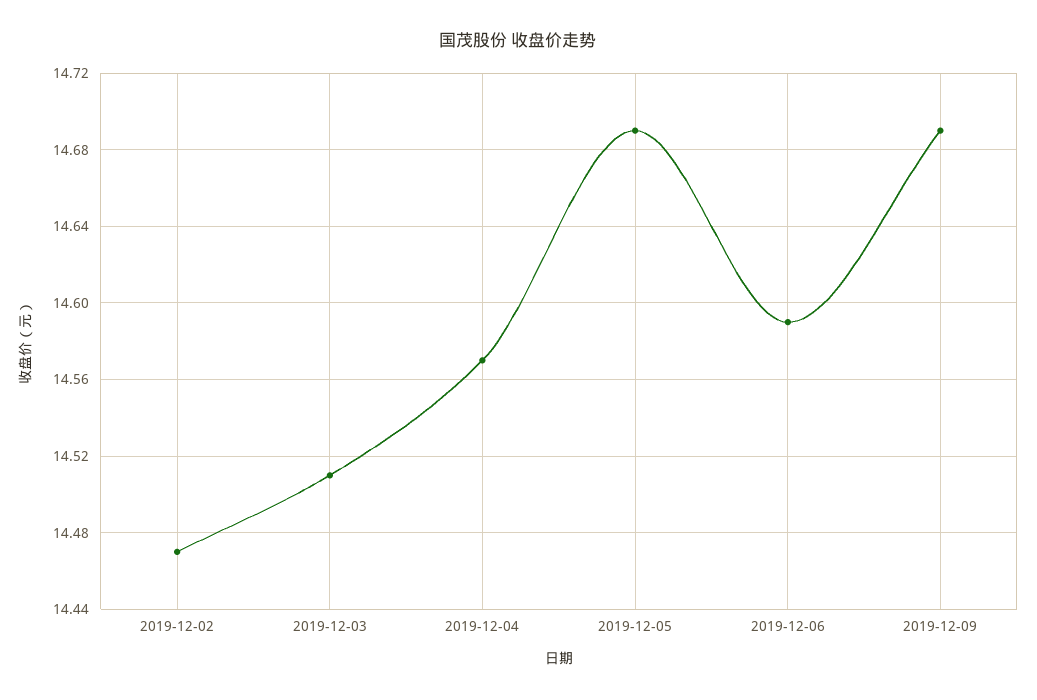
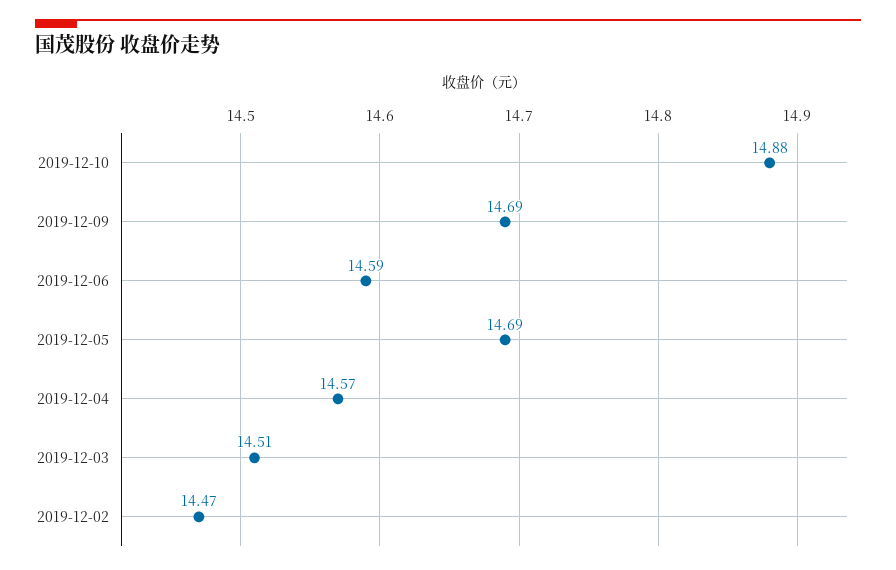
2019-12-10: none -> 14.88

